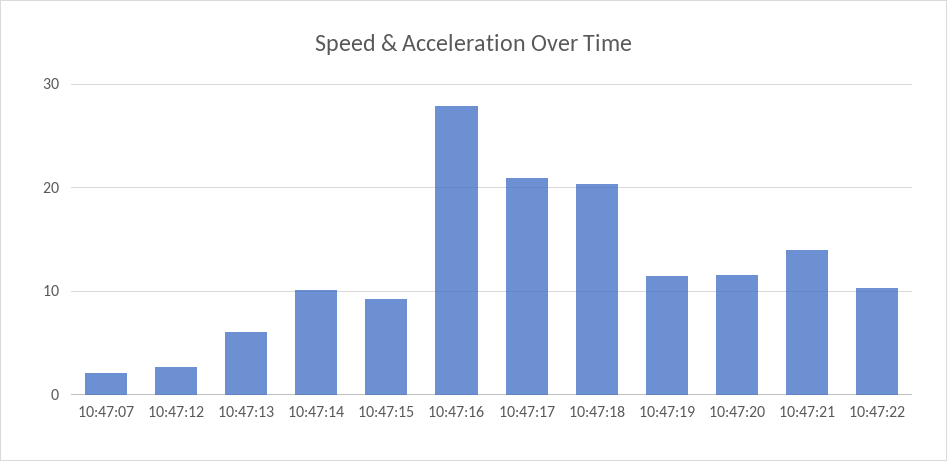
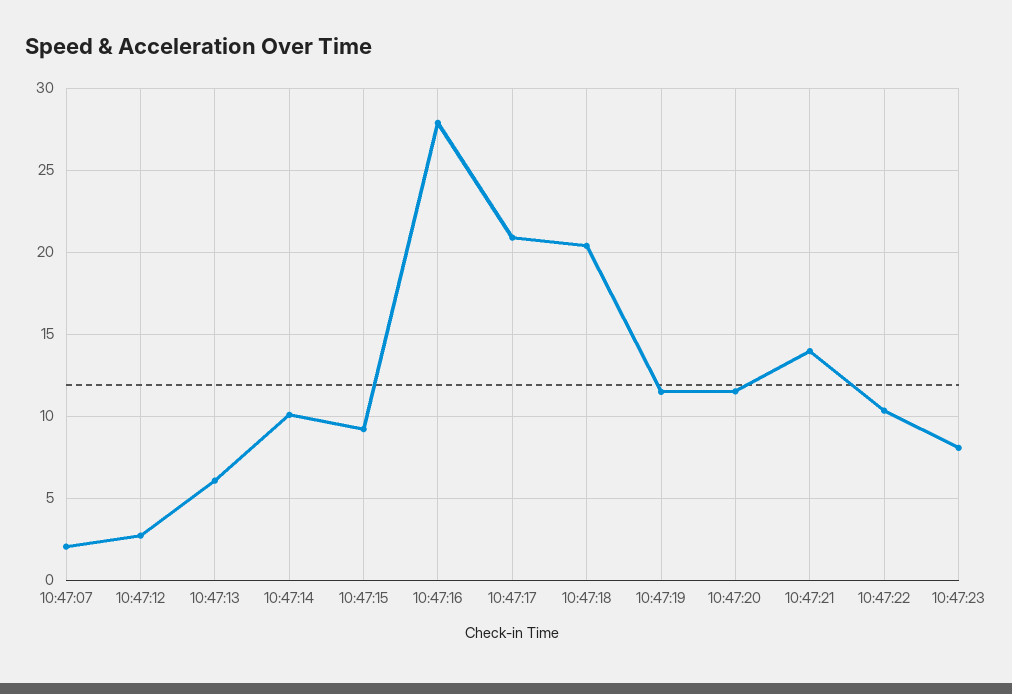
10:47:23: none -> 8

